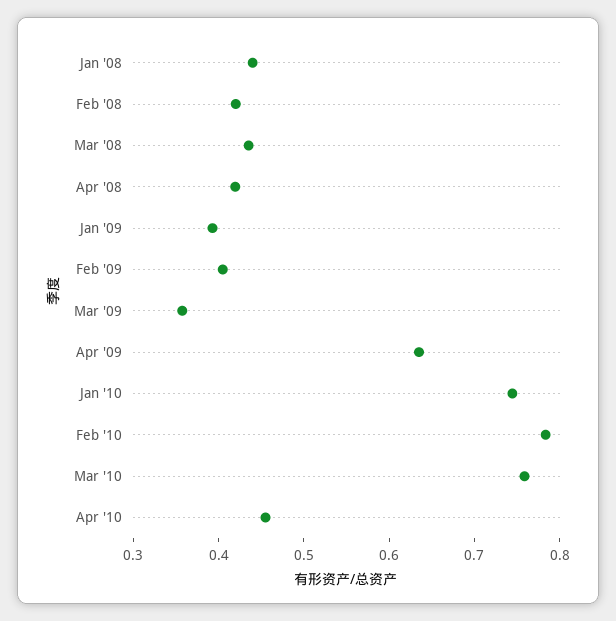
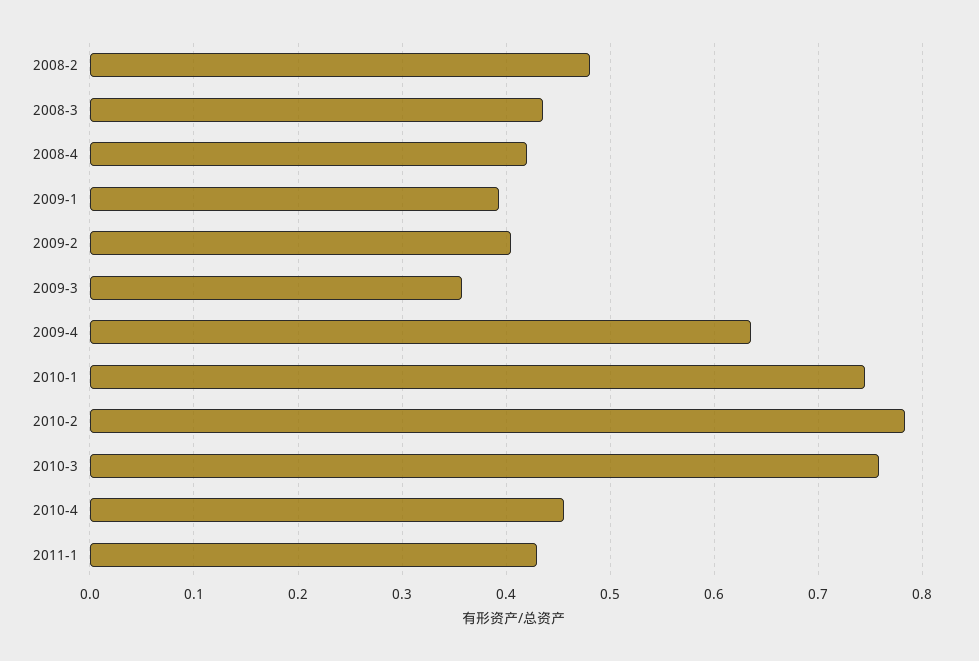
Jan '08: 0.44 -> none
Feb '08: 0.42 -> 0.48
2011-1: none -> 0.43

